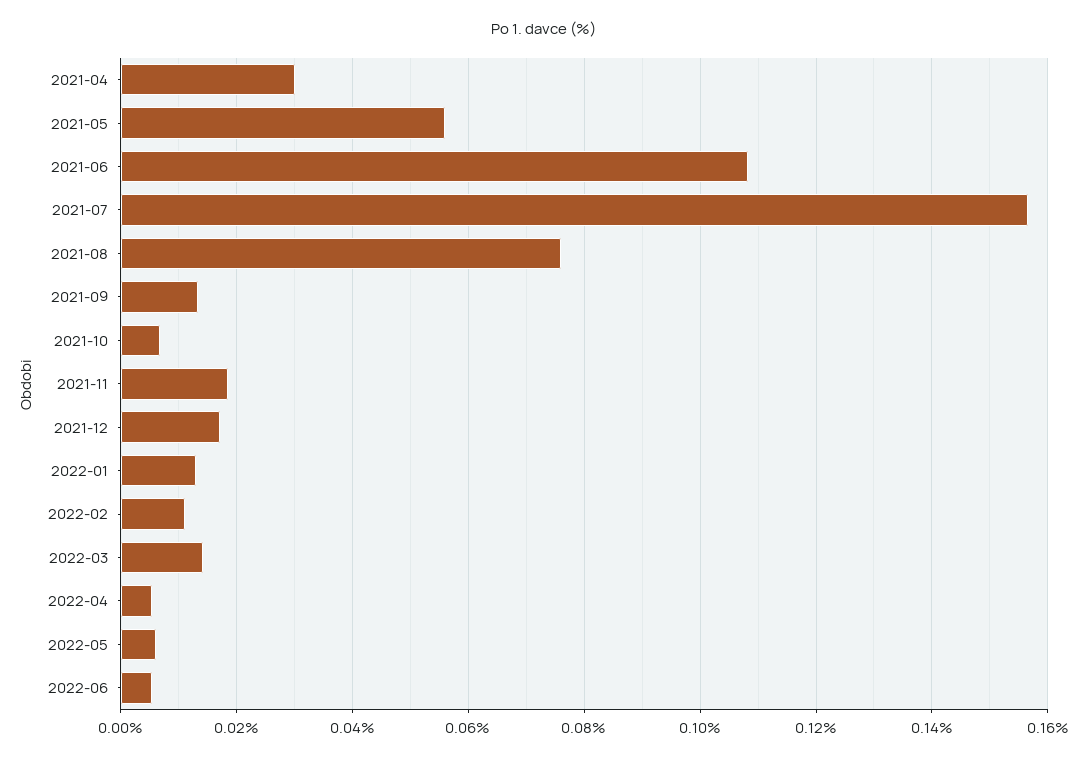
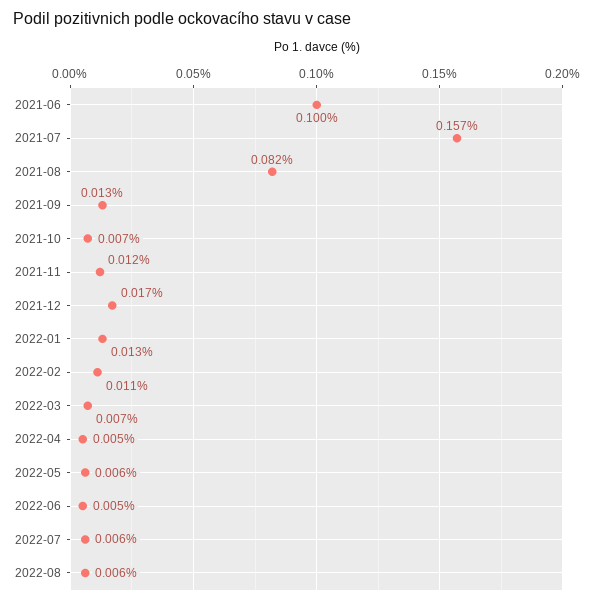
2021-04: 0.03 -> none
2021-05: 0.056 -> none
2021-06: 0.108 -> 0.1
2021-08: 0.076 -> 0.082
2021-11: 0.018 -> 0.012
2022-03: 0.014 -> 0.007
2022-07: none -> 0.006
2022-08: none -> 0.006

